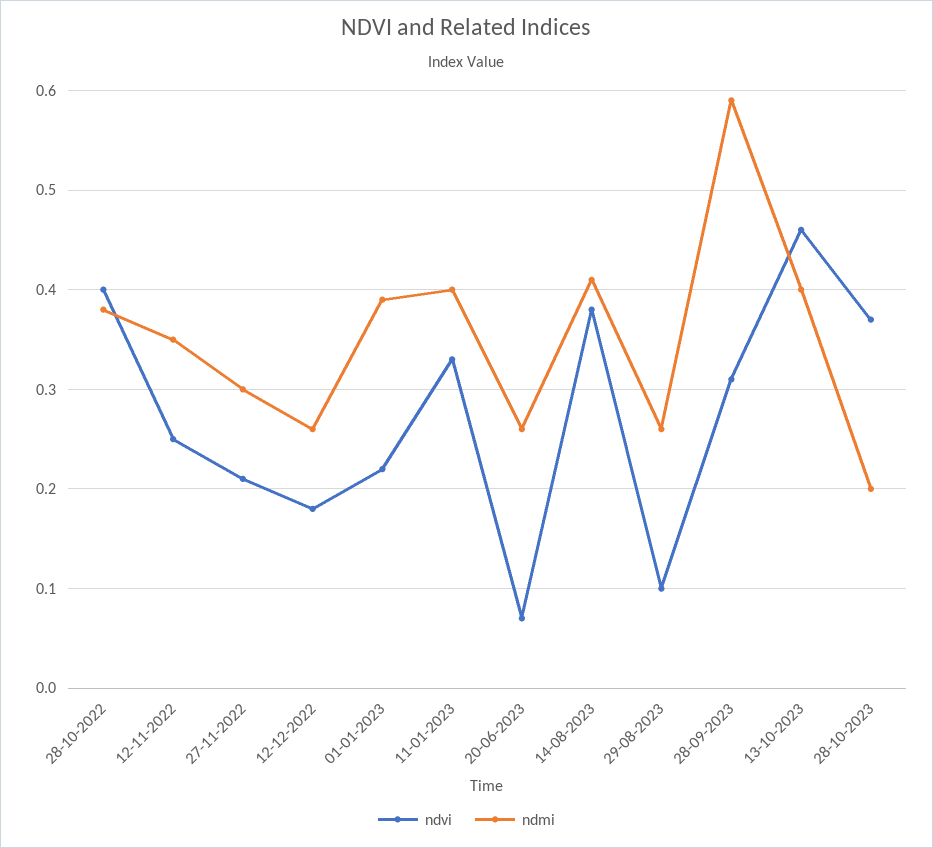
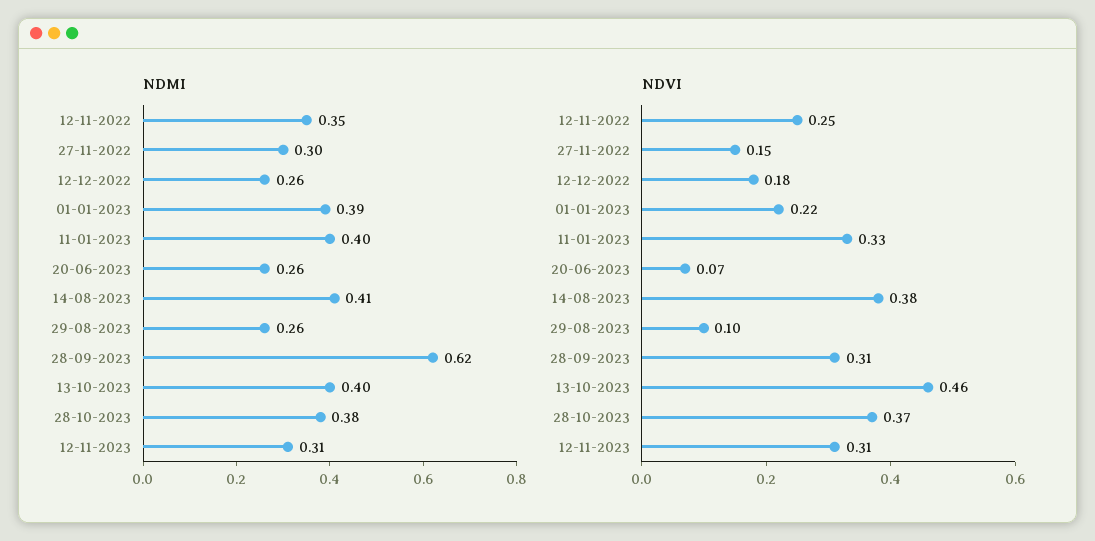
ndvi, 28-10-2022: 0.4 -> none
ndmi, 28-10-2022: 0.38 -> none
ndvi, 27-11-2022: 0.21 -> 0.15
ndmi, 28-09-2023: 0.59 -> 0.62
ndmi, 28-10-2023: 0.2 -> 0.38
ndmi, 12-11-2023: none -> 0.31
ndvi, 12-11-2023: none -> 0.31

